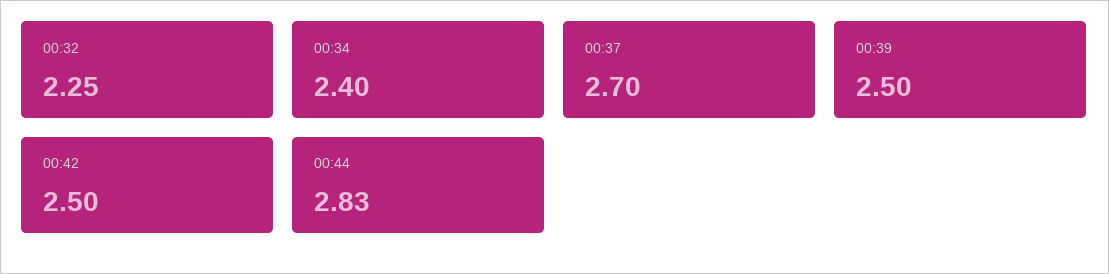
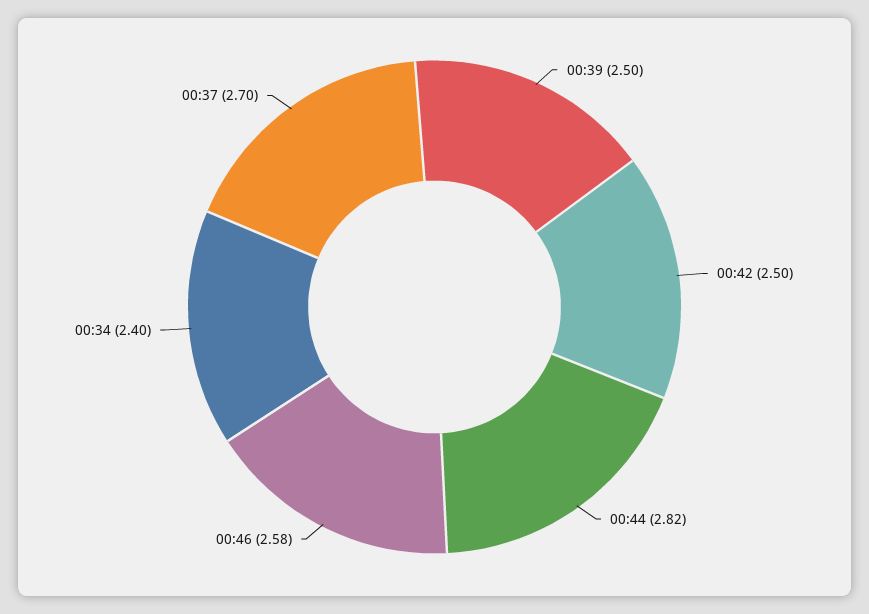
00:32: 2.25 -> none
00:44: 2.83 -> 2.82
00:46: none -> 2.58

